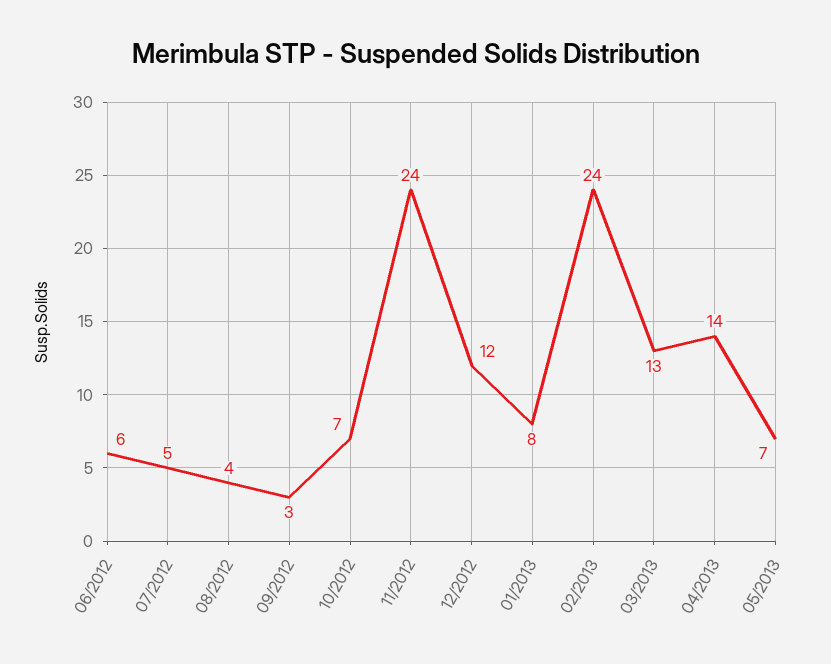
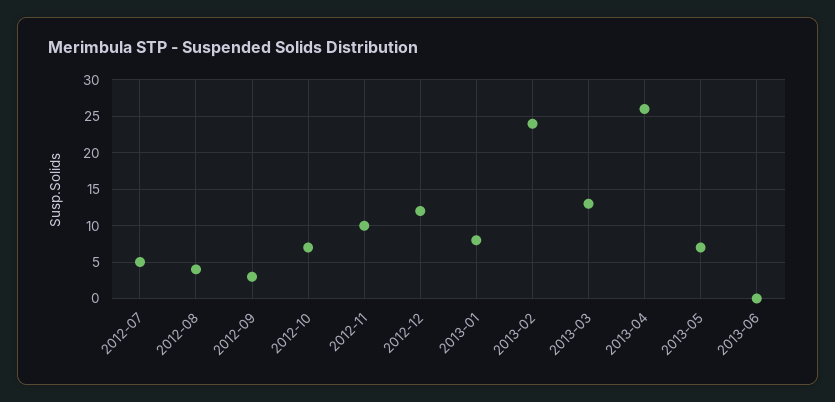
06/2012: 6 -> none
11/2012: 24 -> 10
04/2013: 14 -> 26
2013-06: none -> 0

